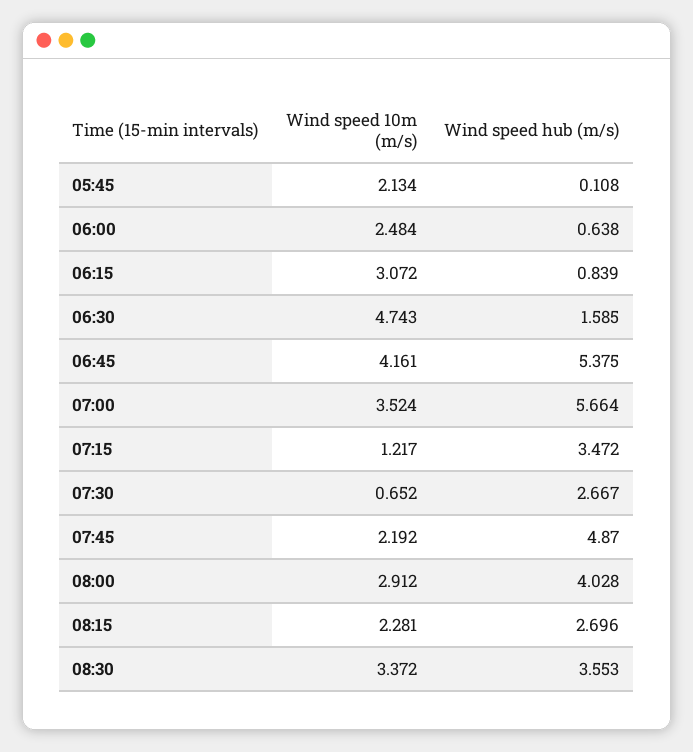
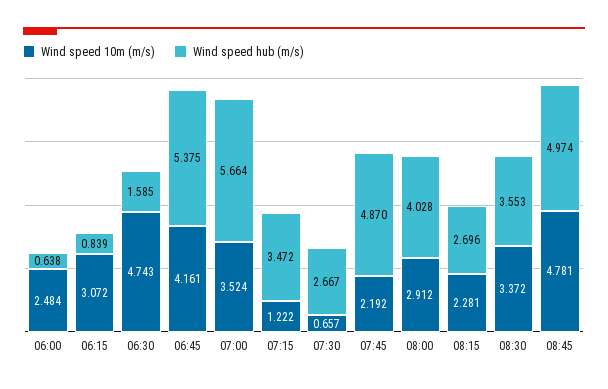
Wind speed 10m (m/s), 05:45: 2.134 -> none
Wind speed hub (m/s), 05:45: 0.108 -> none
Wind speed 10m (m/s), 07:15: 1.217 -> 1.222
Wind speed 10m (m/s), 07:30: 0.652 -> 0.657
Wind speed 10m (m/s), 08:45: none -> 4.781
Wind speed hub (m/s), 08:45: none -> 4.974

